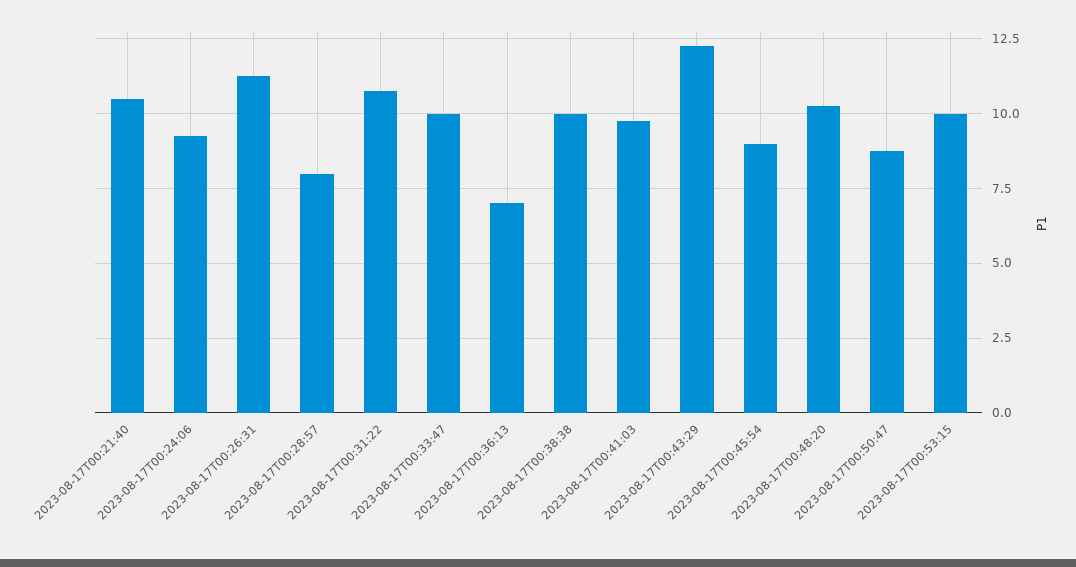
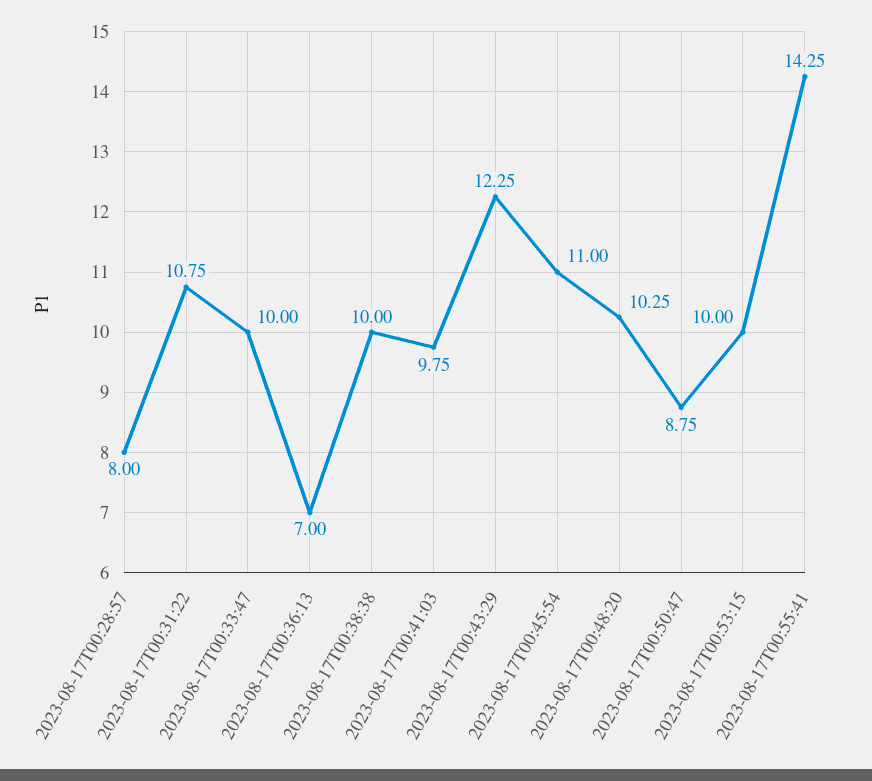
2023-08-17T00:21:40: 10.5 -> none
2023-08-17T00:24:06: 9.25 -> none
2023-08-17T00:26:31: 11.25 -> none
2023-08-17T00:45:54: 9 -> 11
2023-08-17T00:55:41: none -> 14.25

